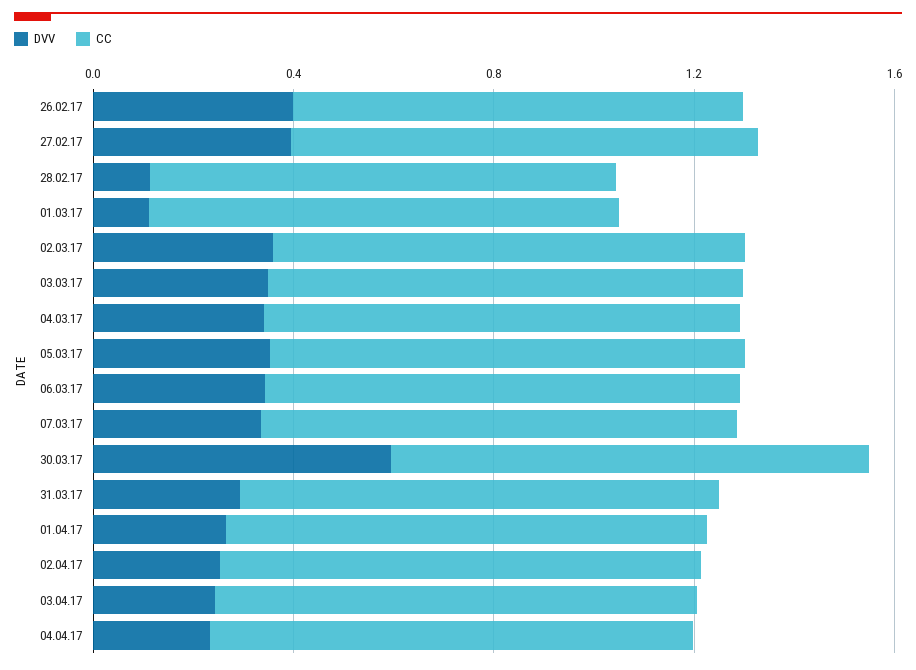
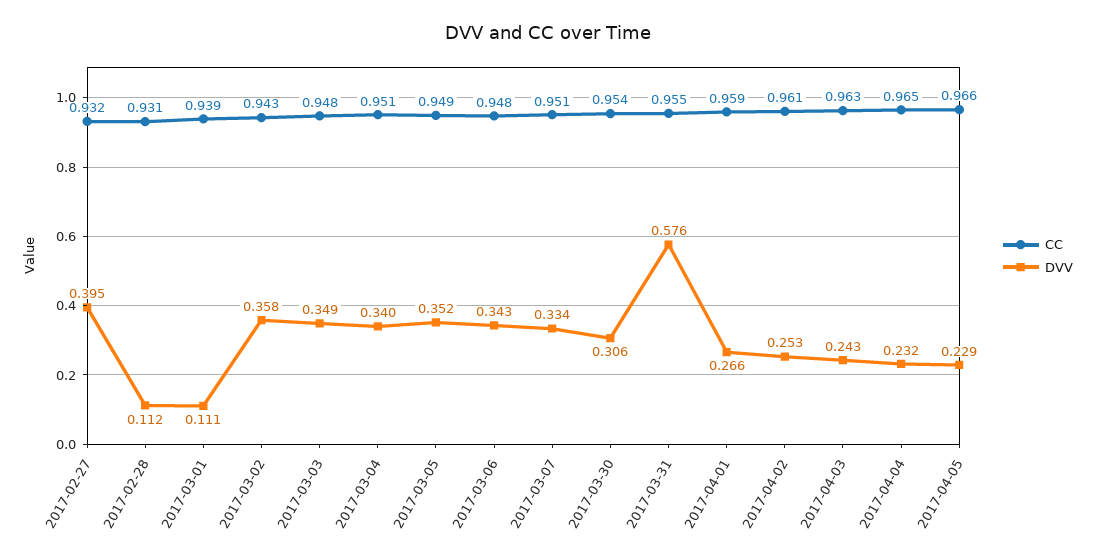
DVV, 26.02.17: 0.4 -> none
CC, 26.02.17: 0.9 -> none
DVV, 30.03.17: 0.6 -> 0.306
DVV, 31.03.17: 0.3 -> 0.576
CC, 2017-04-05: none -> 0.966
DVV, 2017-04-05: none -> 0.229

